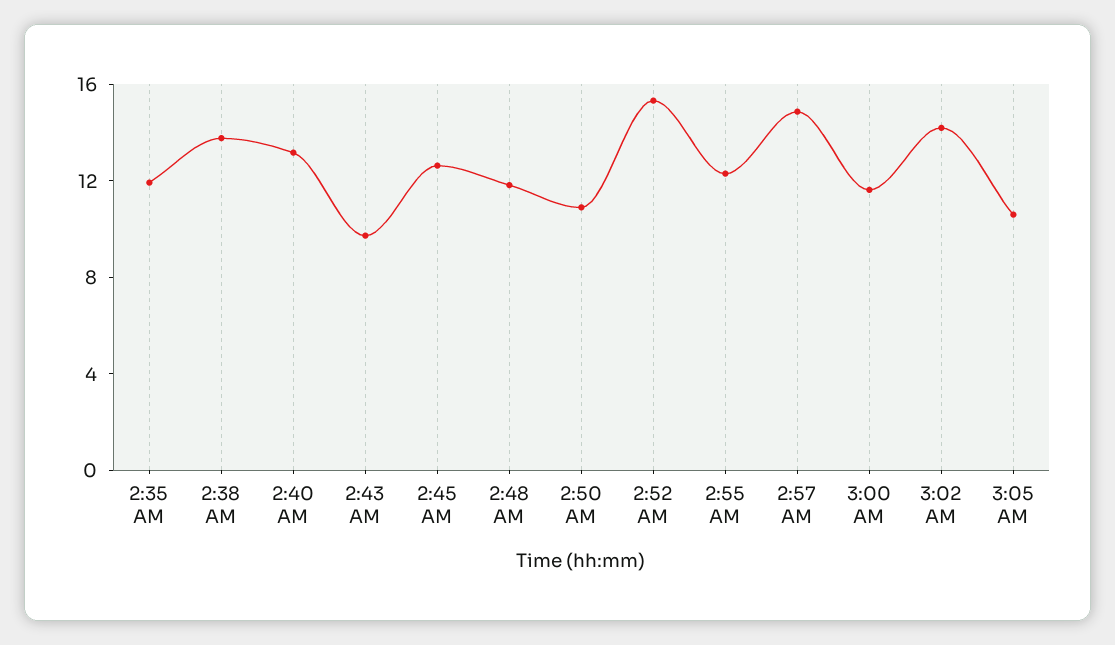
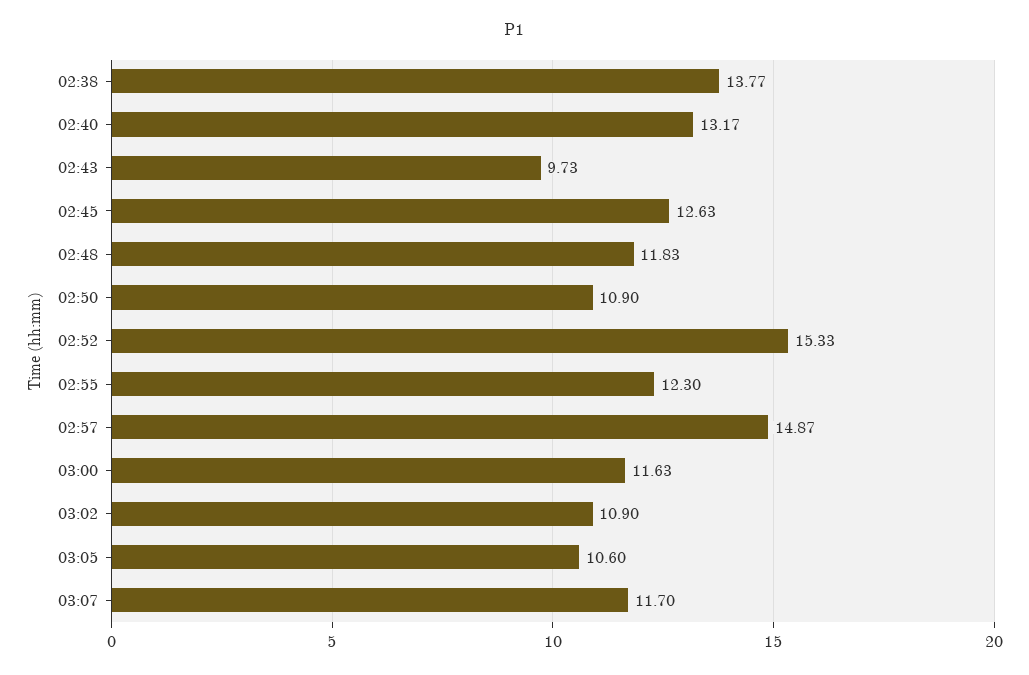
2:35 AM: 12 -> none
3:02 AM: 14 -> 10.9
03:07: none -> 11.7

